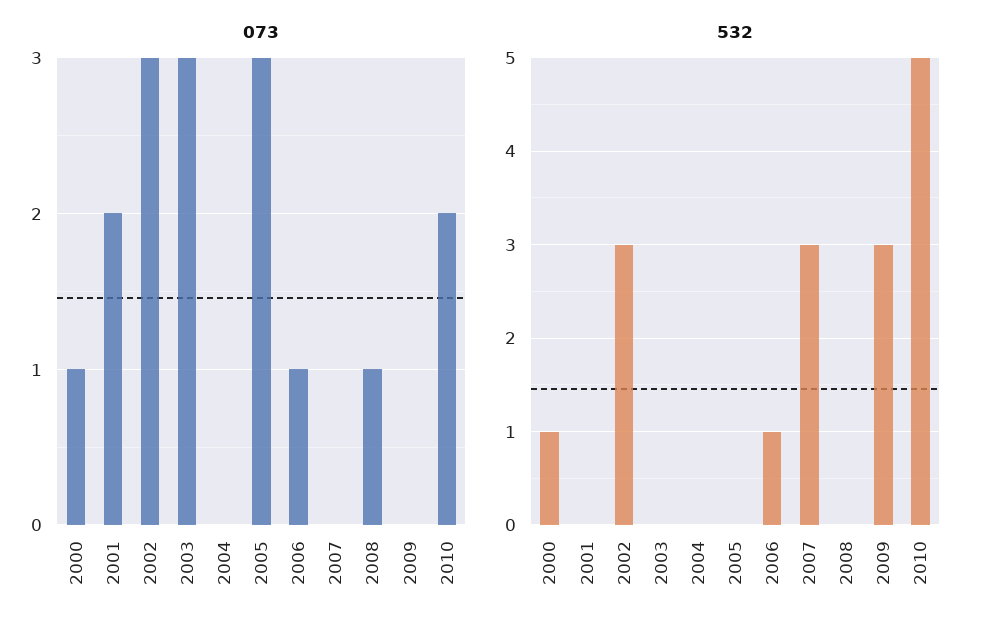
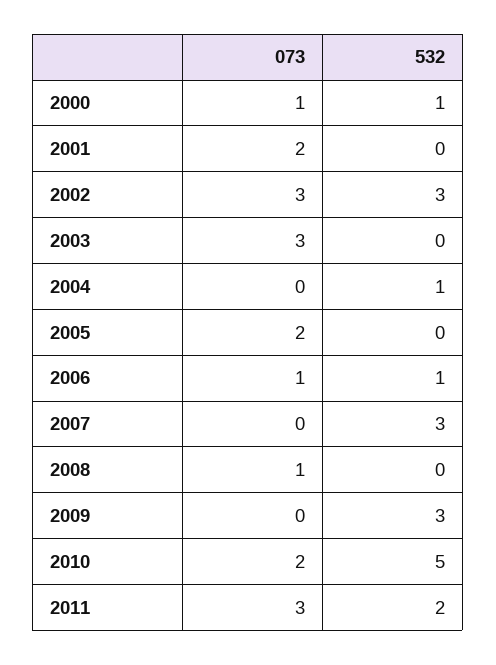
073, 2005: 3 -> 2
532, 2004: 0 -> 1
073, 2011: none -> 3
532, 2011: none -> 2

